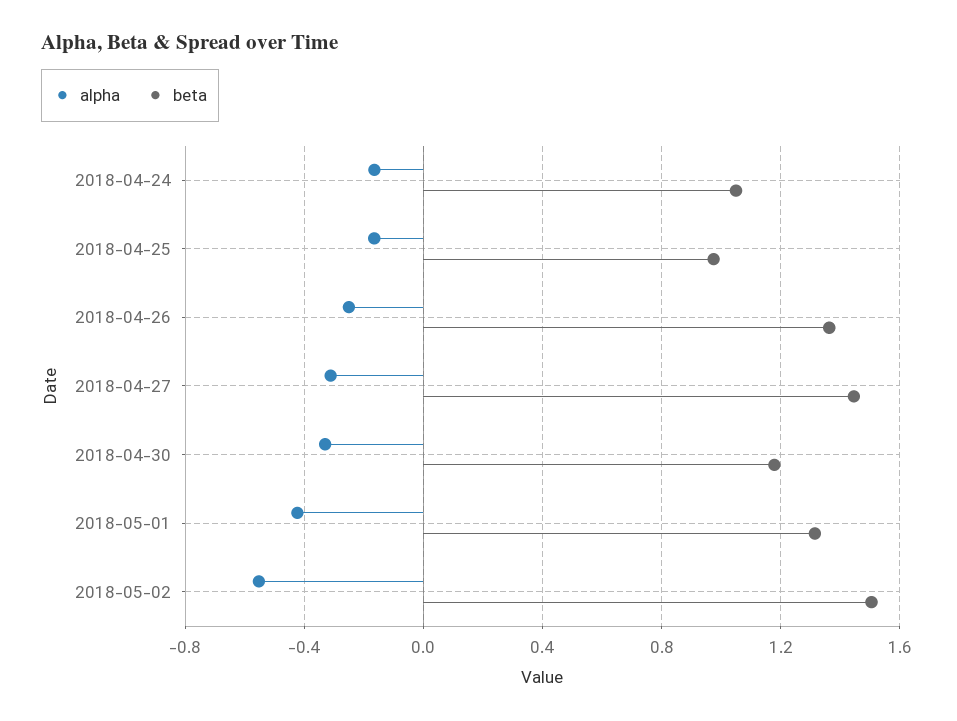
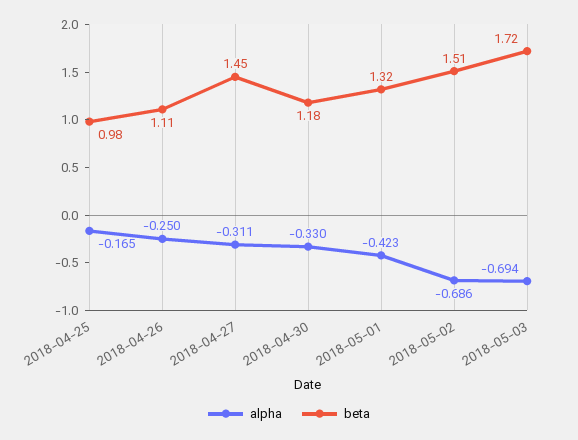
alpha, 2018-04-24: -0.15 -> none
beta, 2018-04-24: 1.05 -> none
beta, 2018-04-26: 1.35 -> 1.11
alpha, 2018-05-02: -0.55 -> -0.686
alpha, 2018-05-03: none -> -0.694
beta, 2018-05-03: none -> 1.72

